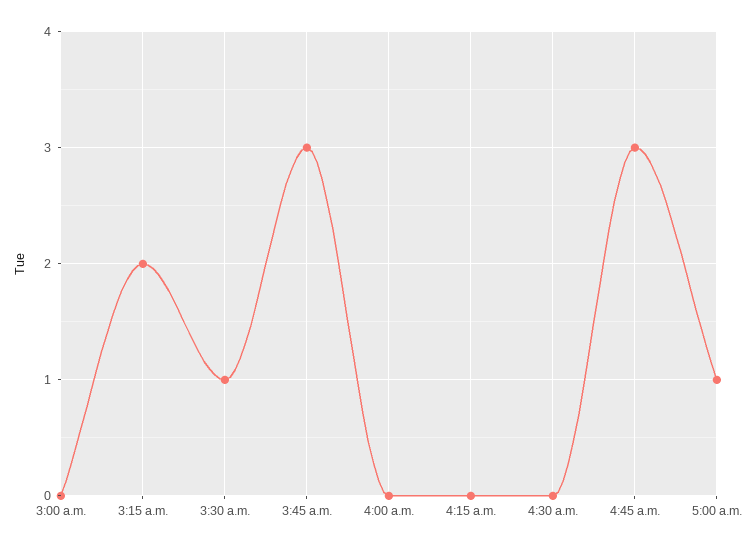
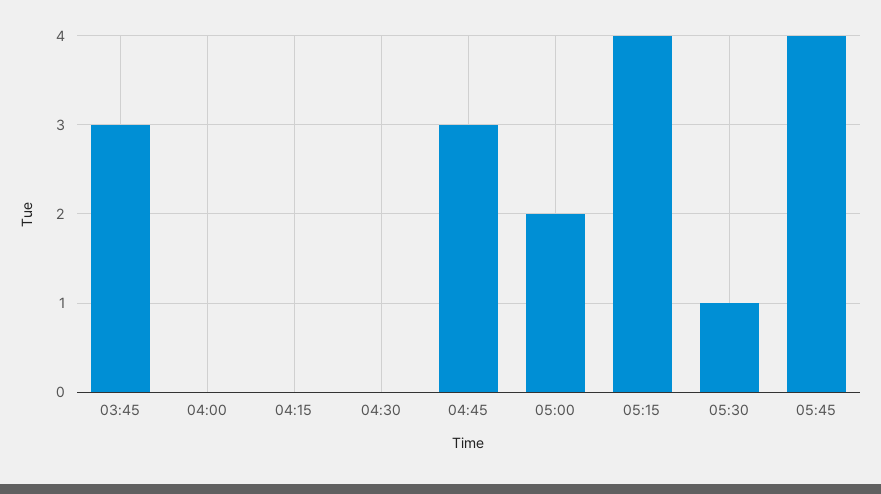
3:00 a.m.: 0 -> none
3:15 a.m.: 2 -> none
3:30 a.m.: 1 -> none
5:00 a.m.: 1 -> 2
05:15: none -> 4
05:30: none -> 1
05:45: none -> 4

